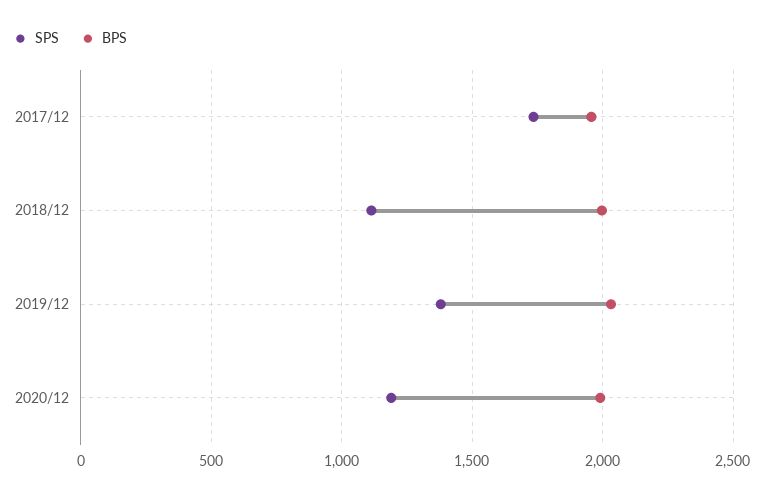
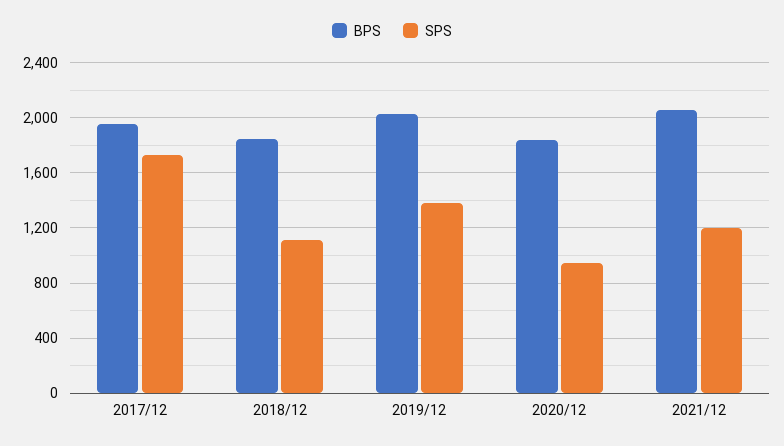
BPS, 2018/12: 2000 -> 1850
SPS, 2020/12: 1200 -> 950
BPS, 2020/12: 2000 -> 1850
BPS, 2021/12: none -> 2050
SPS, 2021/12: none -> 1200

